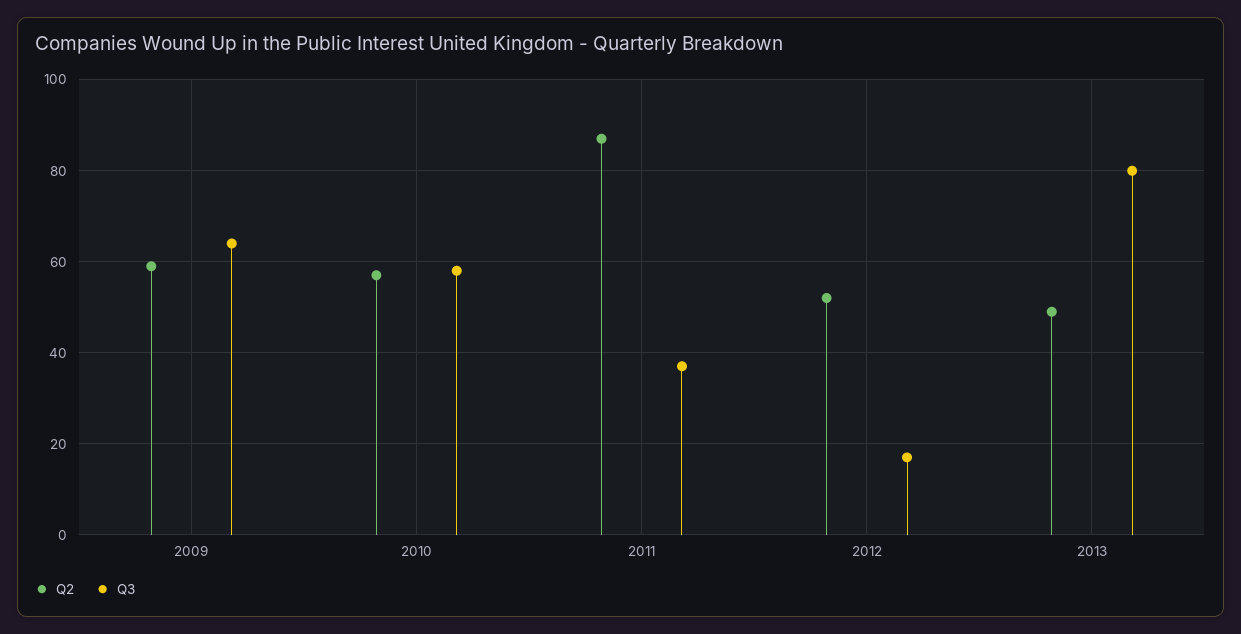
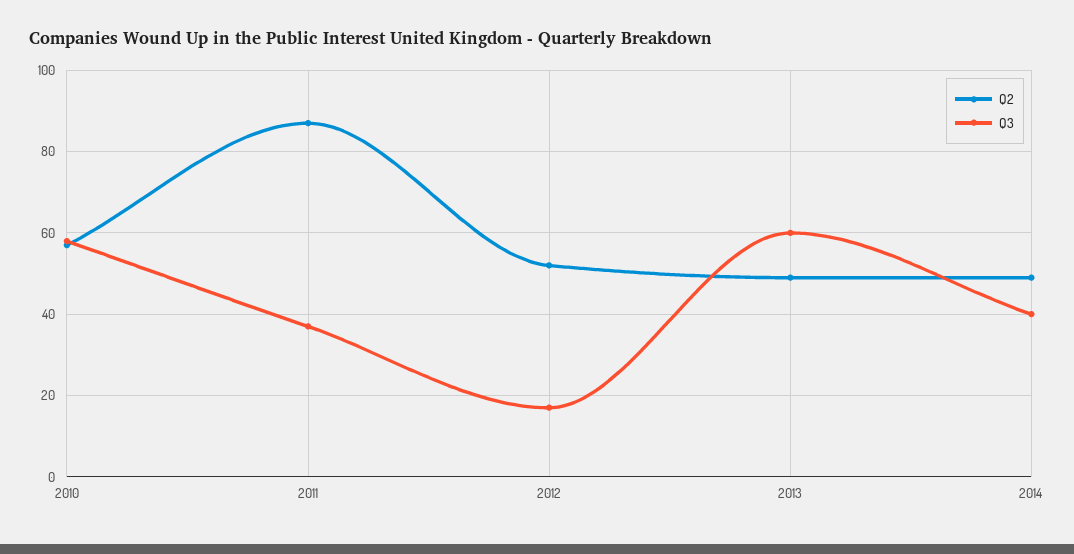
Q2, 2009: 60 -> none
Q3, 2009: 65 -> none
Q3, 2013: 80 -> 60
Q2, 2014: none -> 50
Q3, 2014: none -> 40

